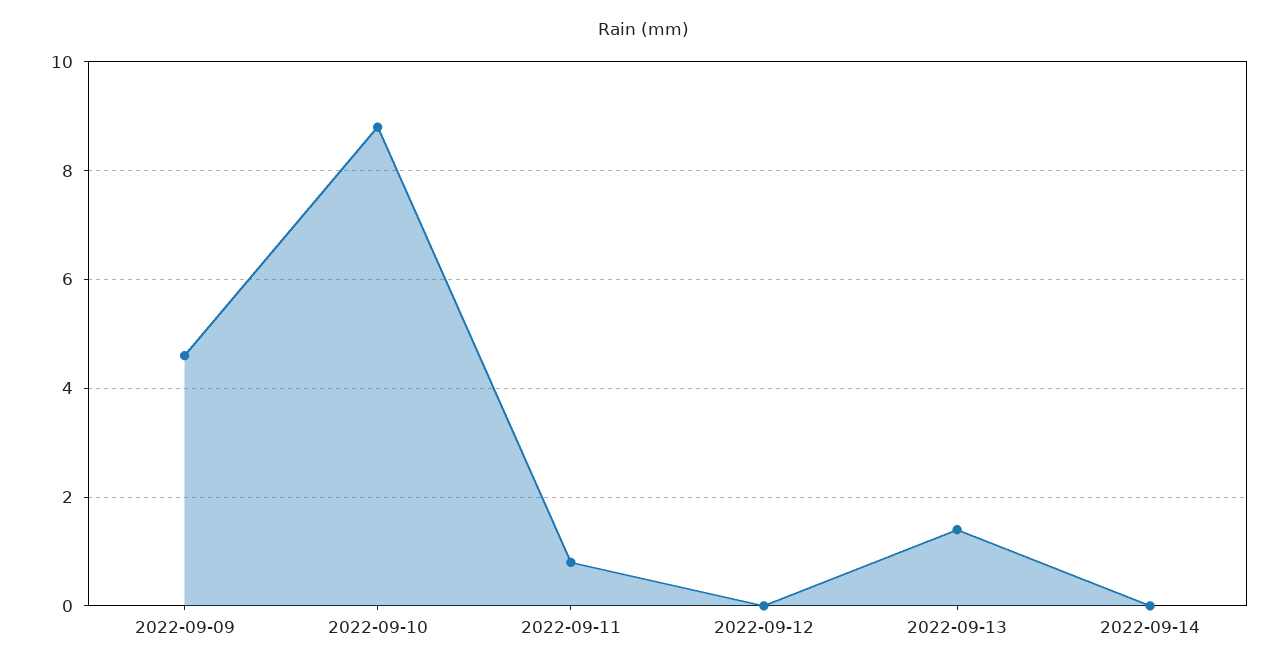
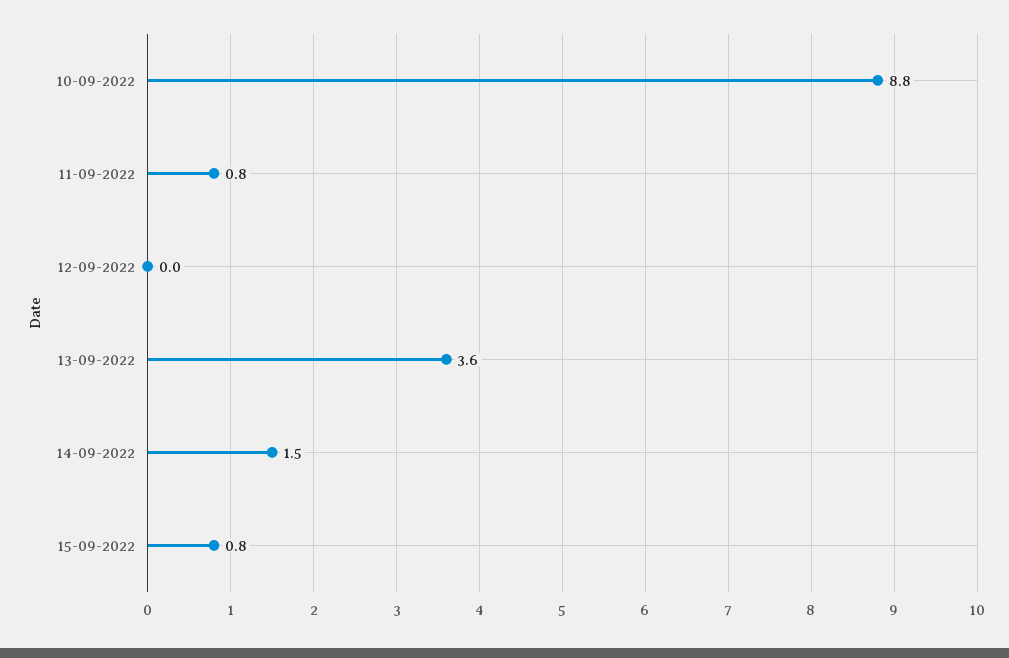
2022-09-09: 4.5 -> none
2022-09-13: 1.5 -> 3.6
2022-09-14: 0 -> 1.5
15-09-2022: none -> 0.8

